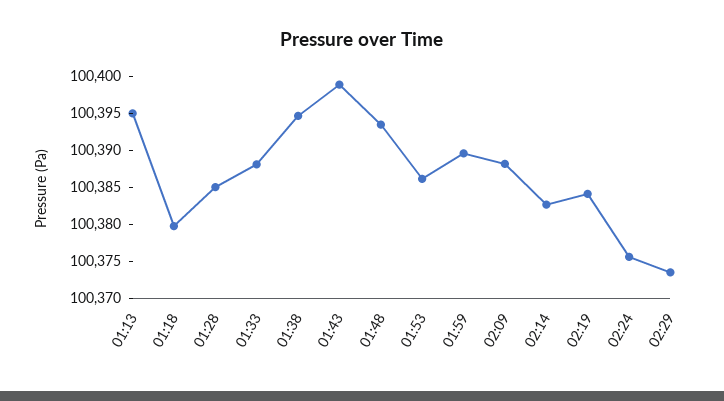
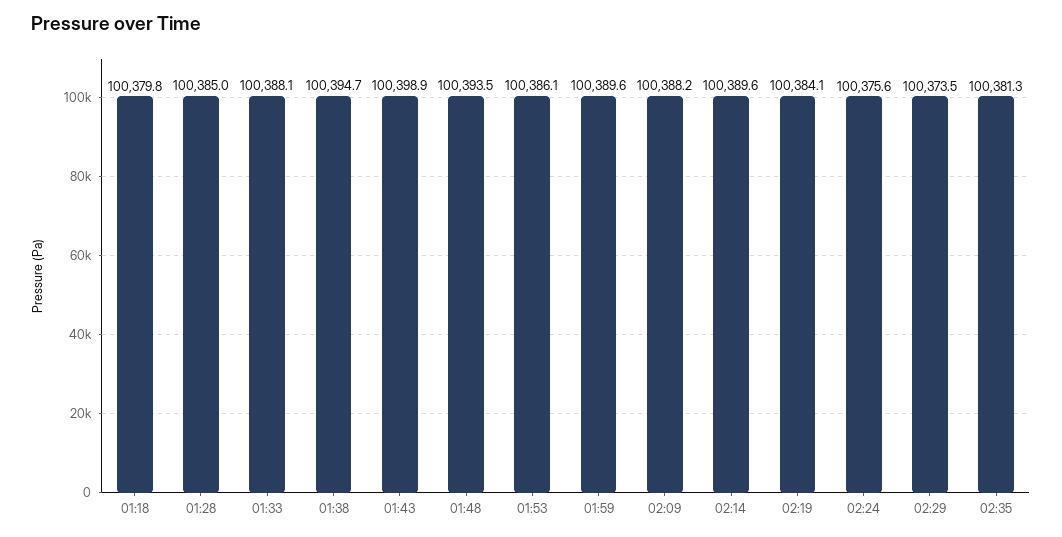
01:13: 100395 -> none
02:14: 100382.5 -> 100389.6
02:35: none -> 100381.3

